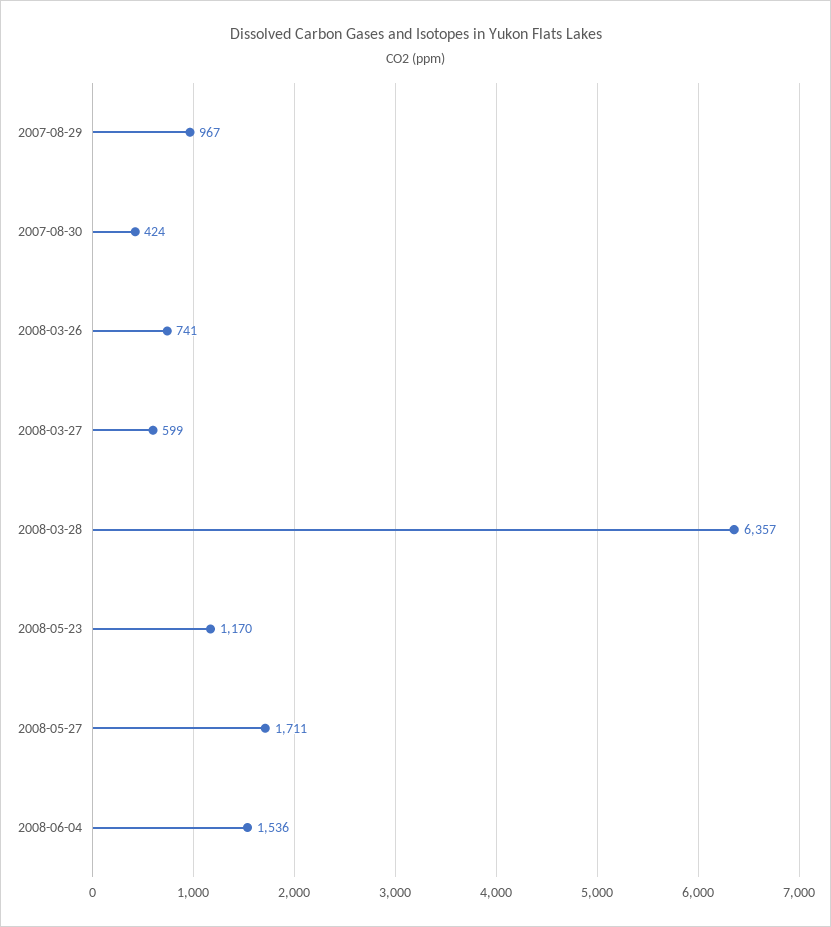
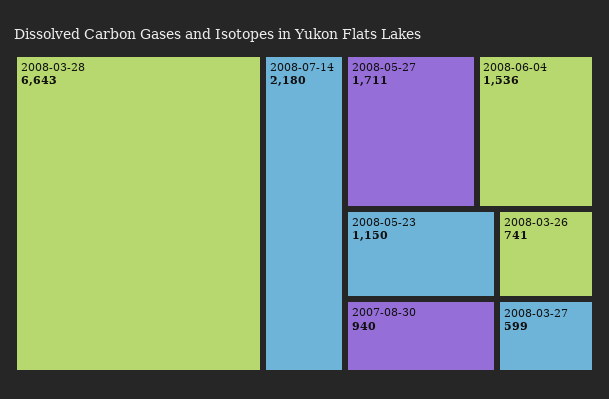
2007-08-29: 967 -> none
2007-08-30: 424 -> 940
2008-03-28: 6357 -> 6643
2008-05-23: 1170 -> 1150
2008-07-14: none -> 2180

